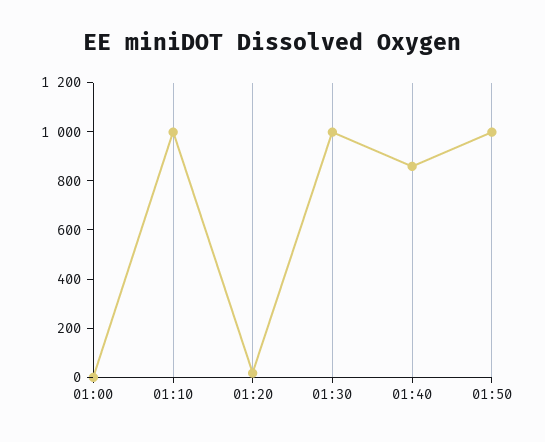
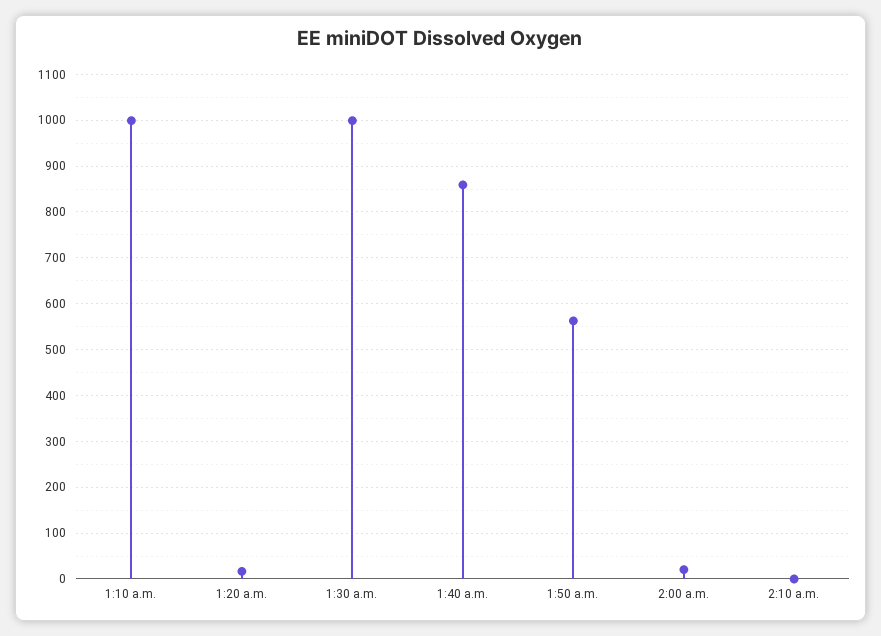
01:00: 0 -> none
01:50: 1000 -> 560
2:00 a.m.: none -> 20
2:10 a.m.: none -> 0

